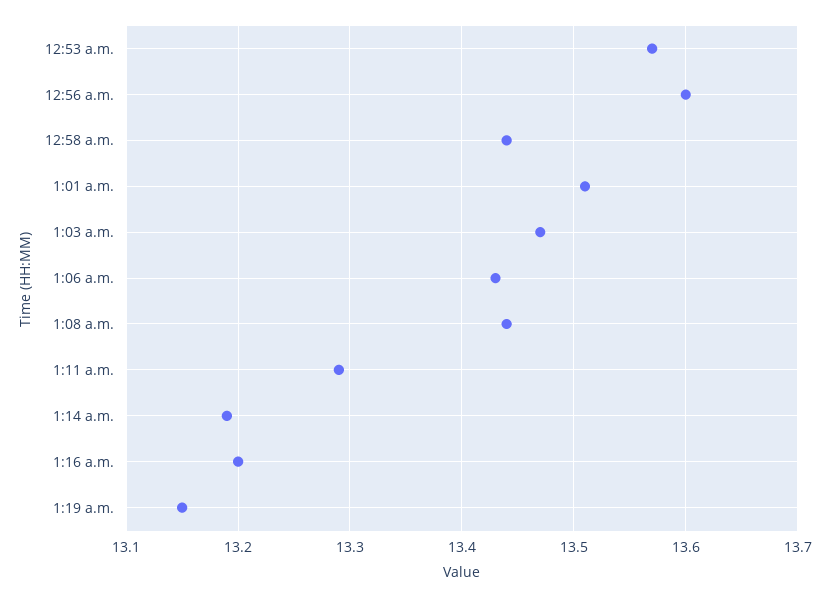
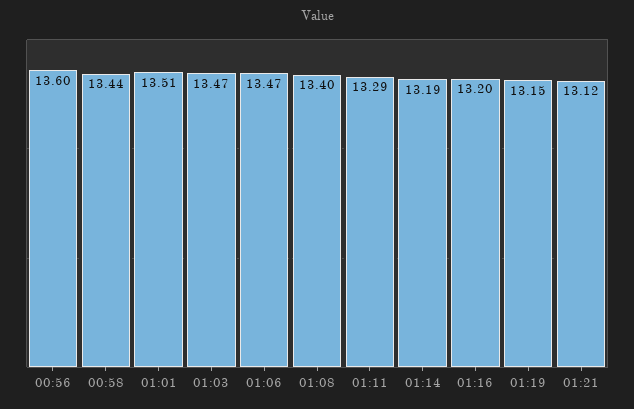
12:53 a.m.: 13.57 -> none
1:06 a.m.: 13.43 -> 13.47
1:08 a.m.: 13.44 -> 13.4
01:21: none -> 13.12

